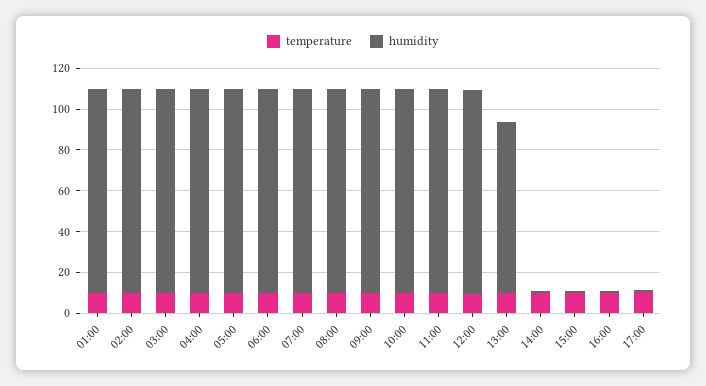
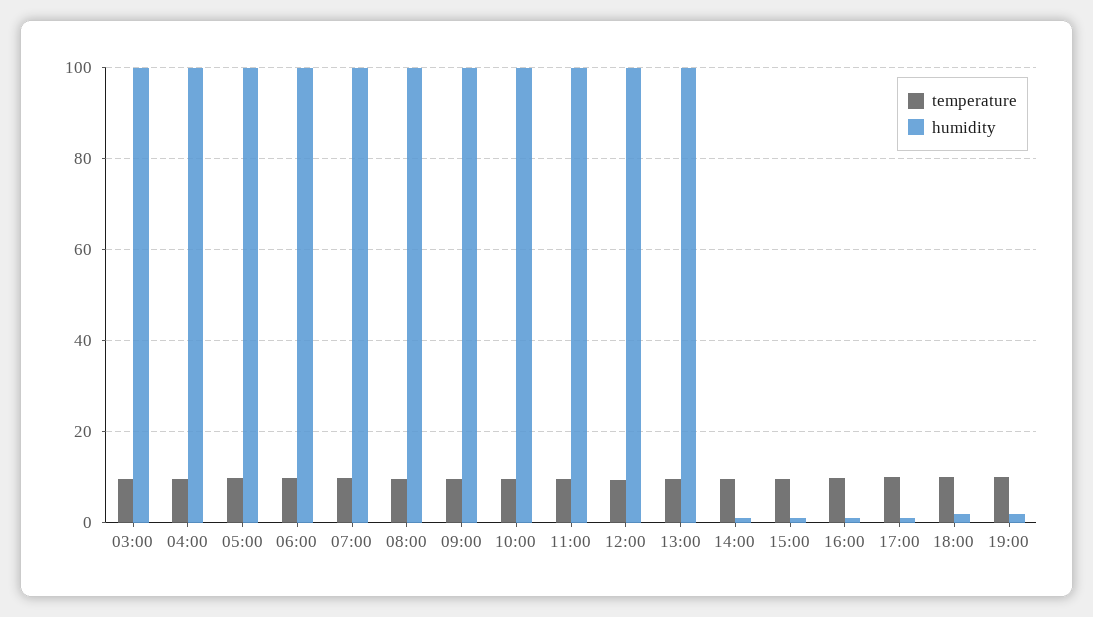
temperature, 01:00: 10 -> none
humidity, 01:00: 100 -> none
temperature, 02:00: 10 -> none
humidity, 02:00: 100 -> none
humidity, 13:00: 85 -> 100
temperature, 18:00: none -> 10
humidity, 18:00: none -> 2
temperature, 19:00: none -> 10
humidity, 19:00: none -> 2

